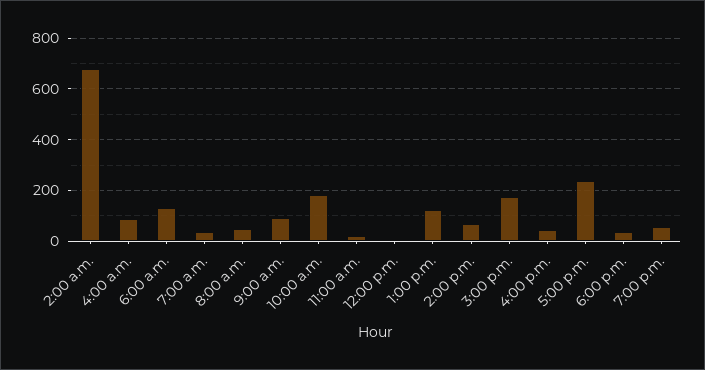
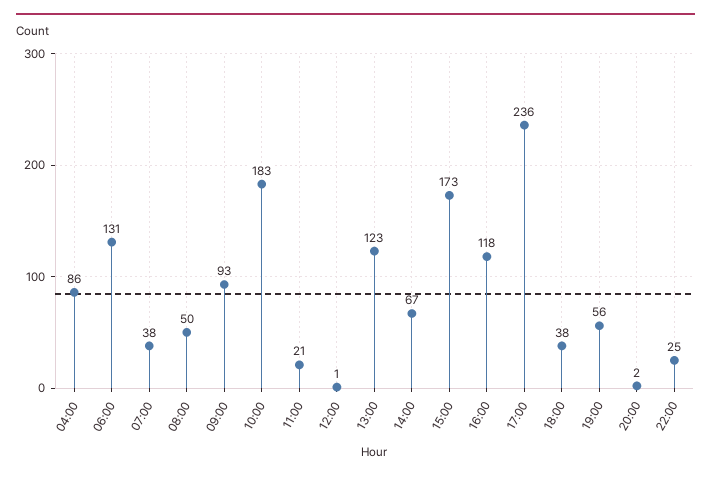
2:00 a.m.: 675 -> none
4:00 p.m.: 50 -> 118
20:00: none -> 2
22:00: none -> 25

